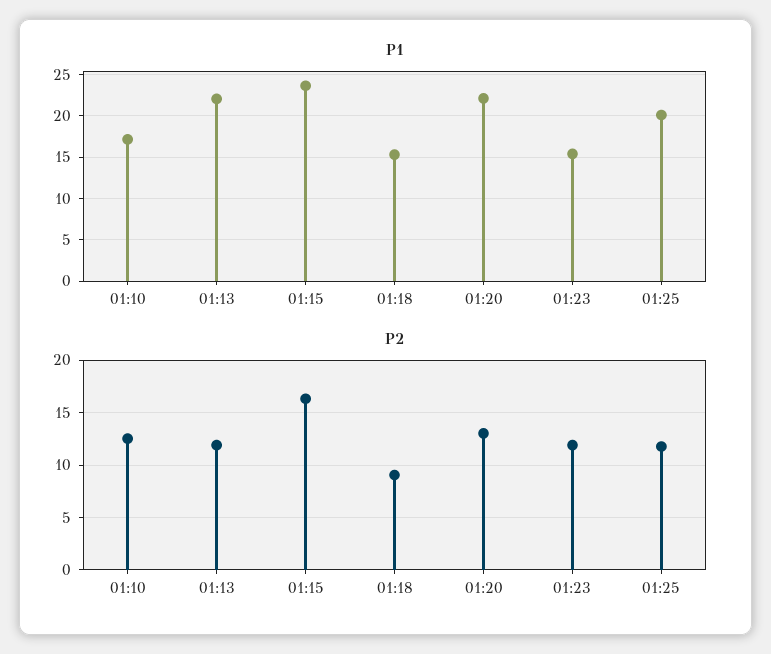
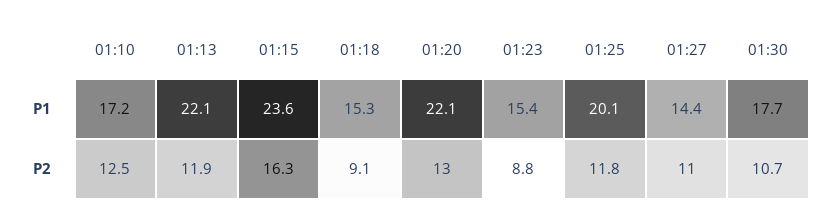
P2, 01:23: 12 -> 8.8
P1, 01:27: none -> 14.4
P1, 01:30: none -> 17.7
P2, 01:27: none -> 11
P2, 01:30: none -> 10.7

